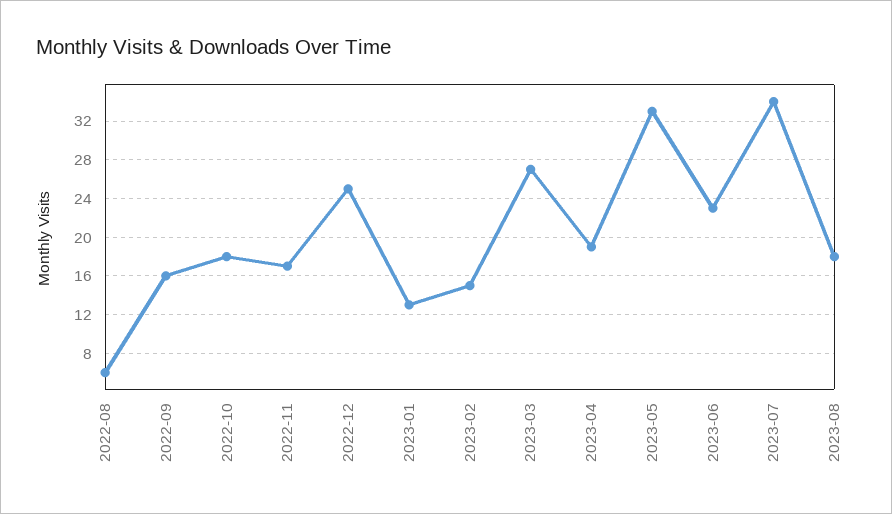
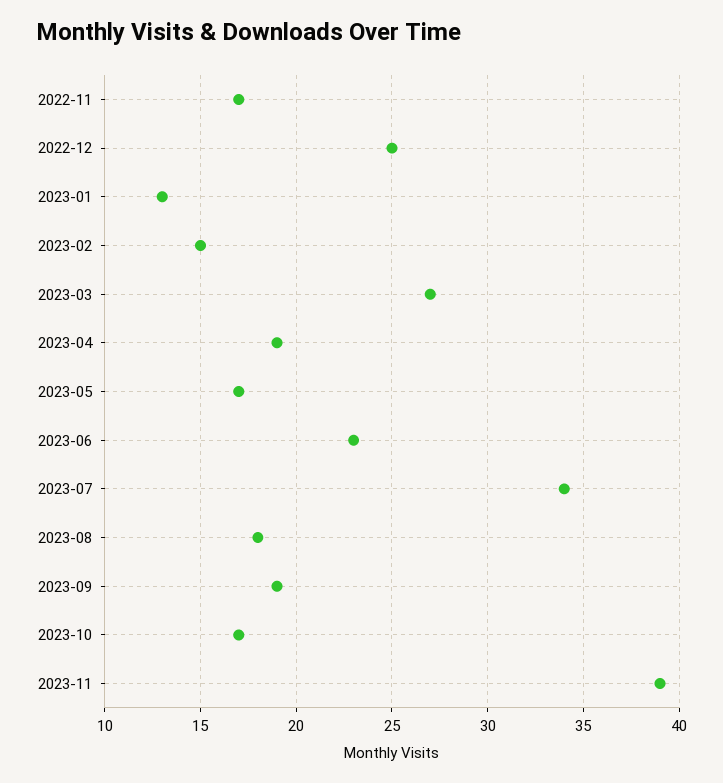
2022-08: 6 -> none
2022-09: 16 -> none
2022-10: 18 -> none
2023-05: 33 -> 17
2023-09: none -> 19
2023-10: none -> 17
2023-11: none -> 39

